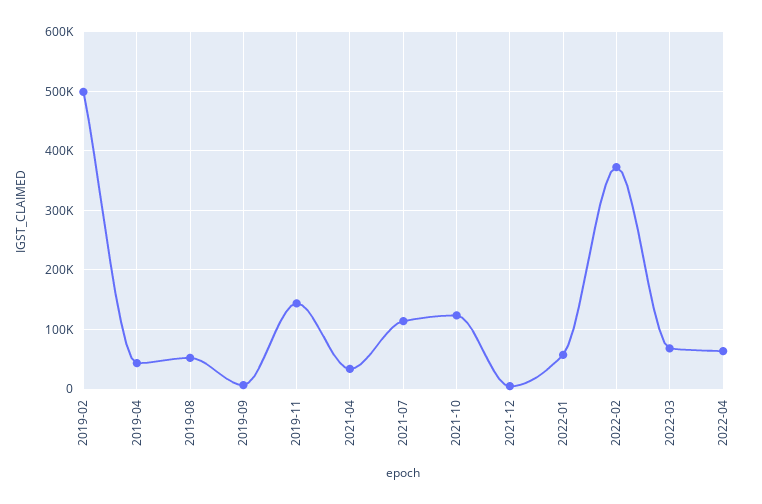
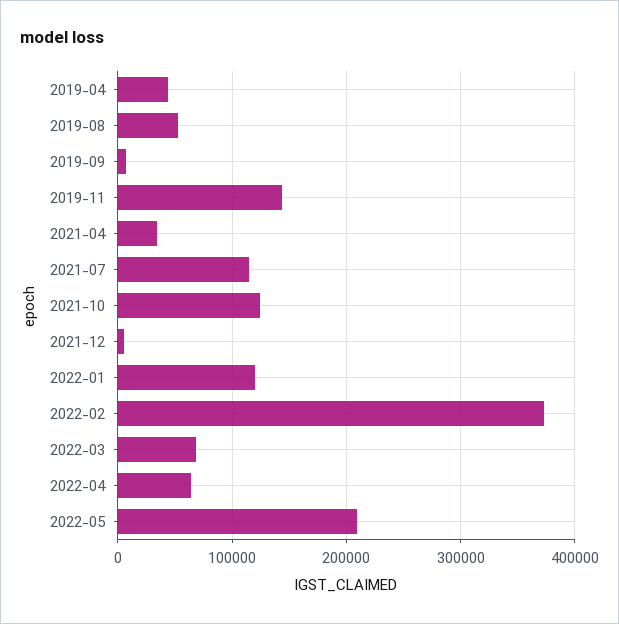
2019-02: 500000 -> none
2022-01: 60000 -> 120000
2022-05: none -> 210000

